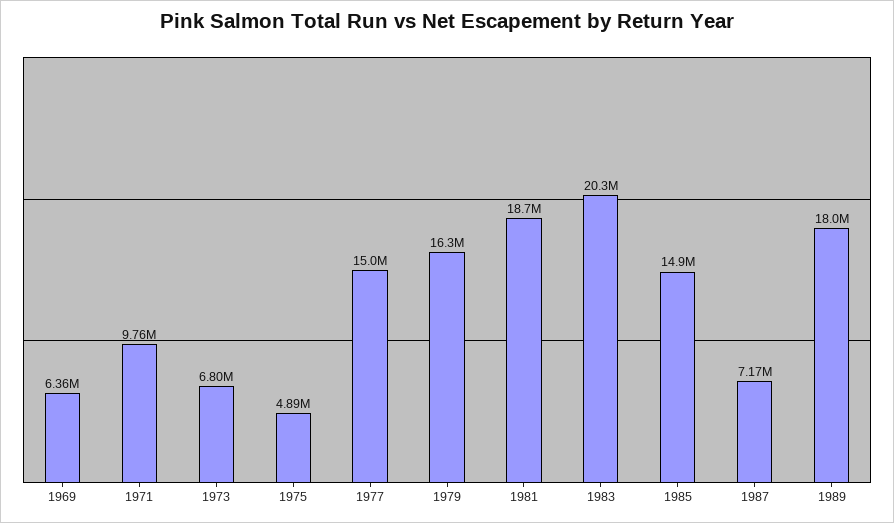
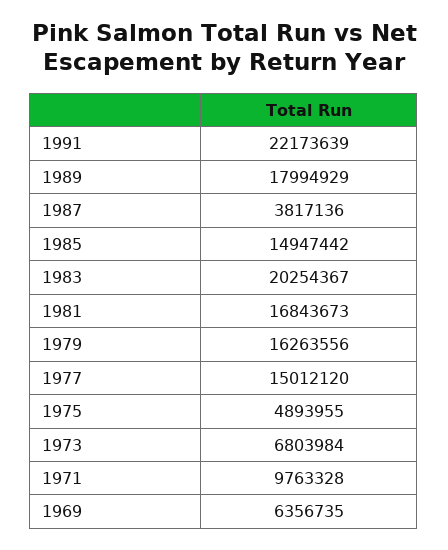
1981: 18700000 -> 16843673
1987: 7170000 -> 3817136
1991: none -> 22173639

